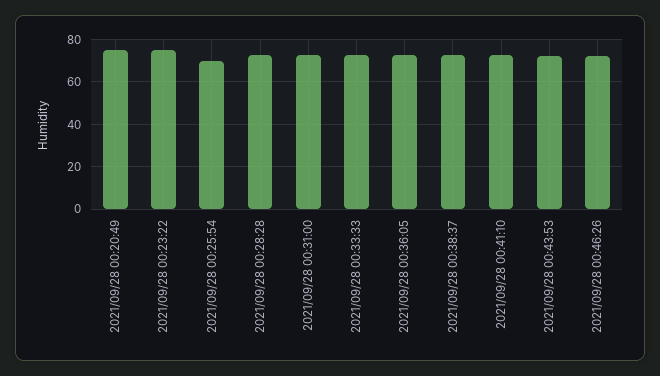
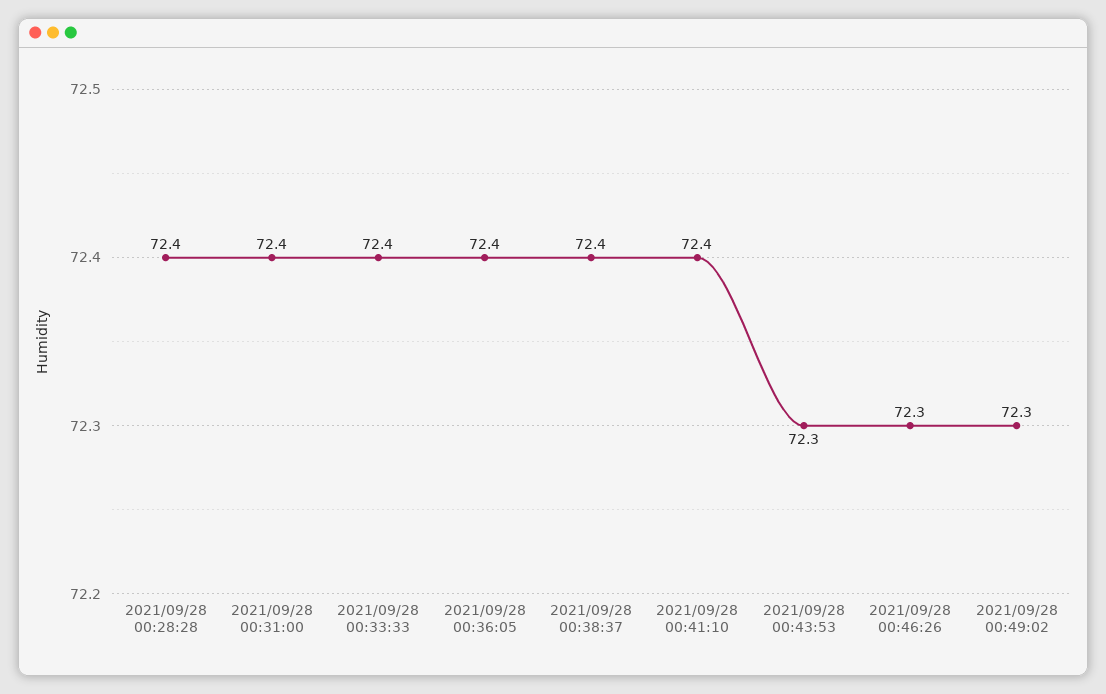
2021/09/28 00:20:49: 75 -> none
2021/09/28 00:23:22: 75 -> none
2021/09/28 00:25:54: 70 -> none
2021/09/28 00:49:02: none -> 72.3

